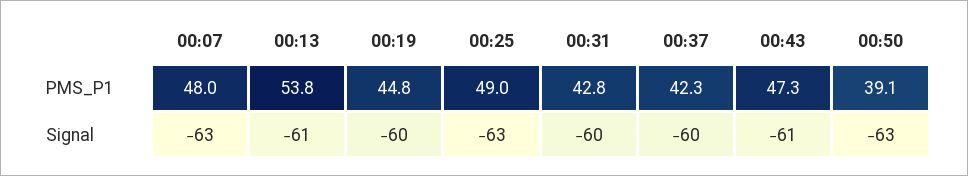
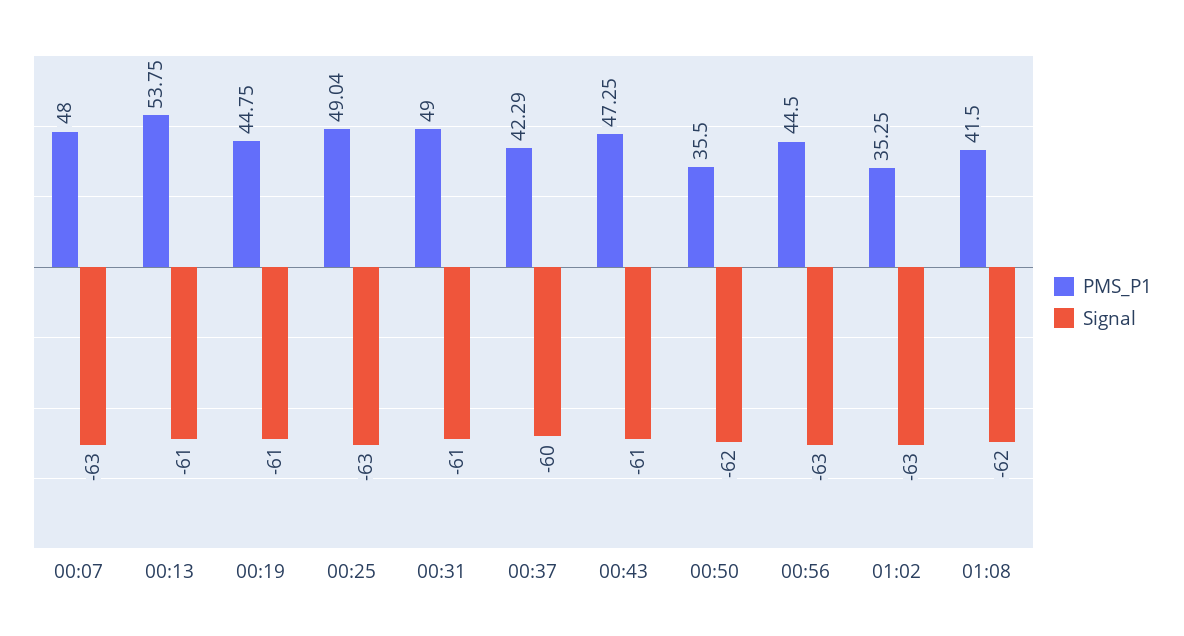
PMS_P1, 00:31: 42.8 -> 49
PMS_P1, 00:50: 39.1 -> 35.5
Signal, 00:19: -60 -> -61
Signal, 00:31: -60 -> -61
Signal, 00:50: -63 -> -62
PMS_P1, 00:56: none -> 44.5
Signal, 00:56: none -> -63
PMS_P1, 01:02: none -> 35.25
Signal, 01:02: none -> -63
PMS_P1, 01:08: none -> 41.5
Signal, 01:08: none -> -62

